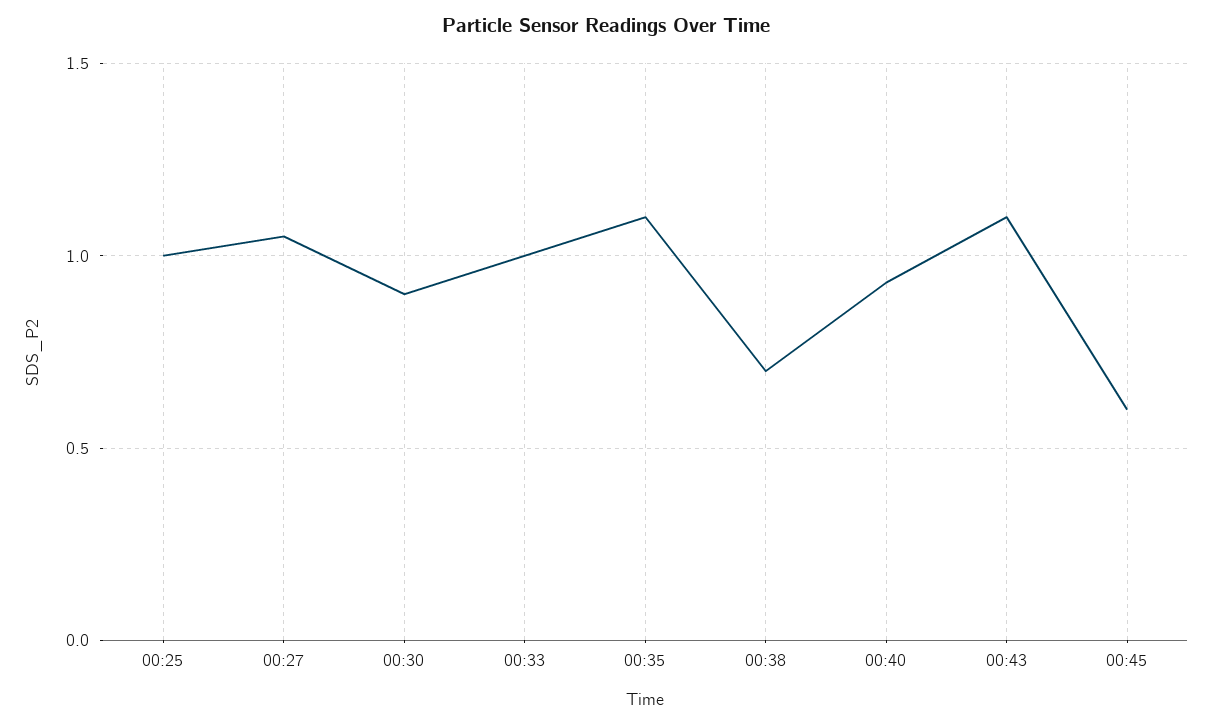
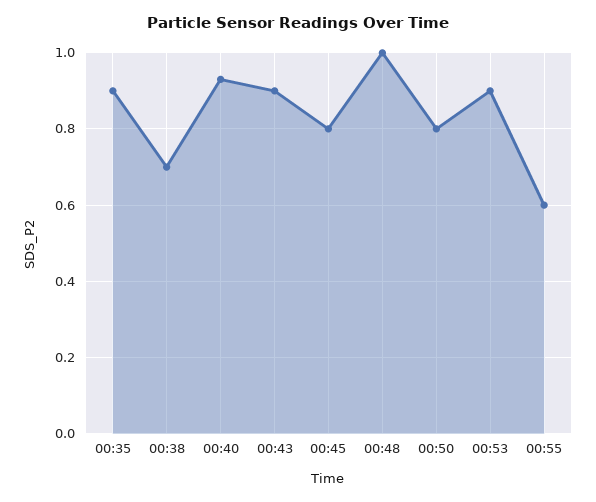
00:25: 1 -> none
00:27: 1.05 -> none
00:30: 0.9 -> none
00:33: 1 -> none
00:35: 1.1 -> 0.9
00:43: 1.1 -> 0.9
00:45: 0.6 -> 0.8
00:48: none -> 1
00:50: none -> 0.8
00:53: none -> 0.9
00:55: none -> 0.6

